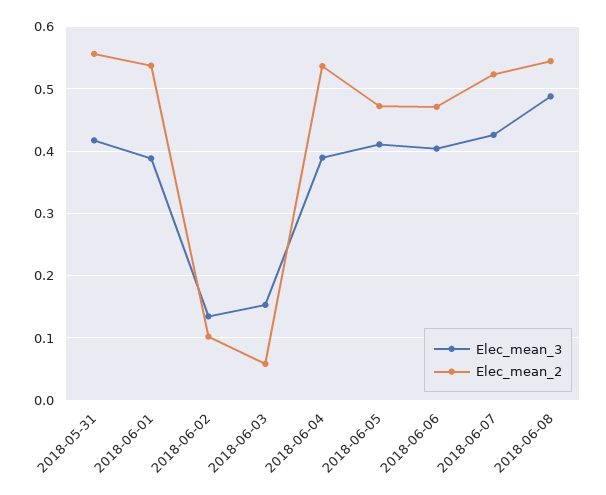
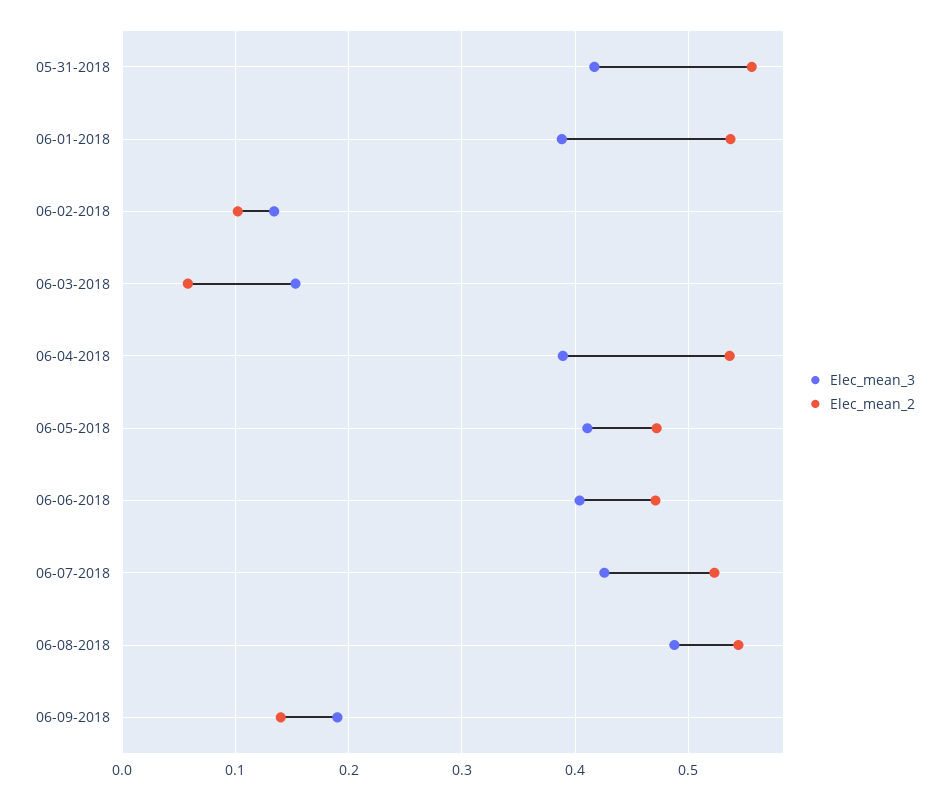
Elec_mean_3, 06-09-2018: none -> 0.19
Elec_mean_2, 06-09-2018: none -> 0.14

